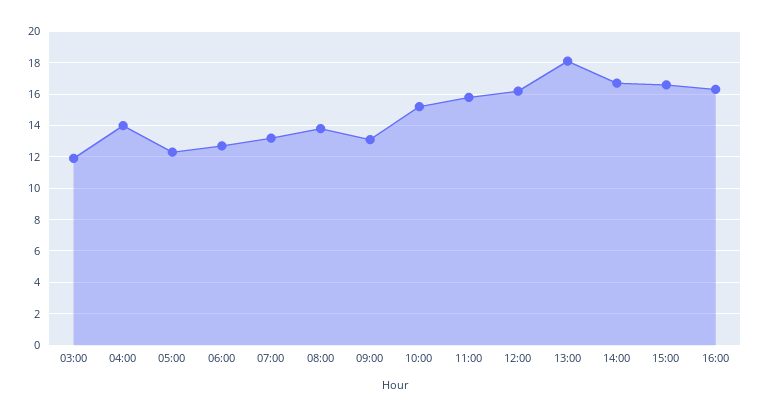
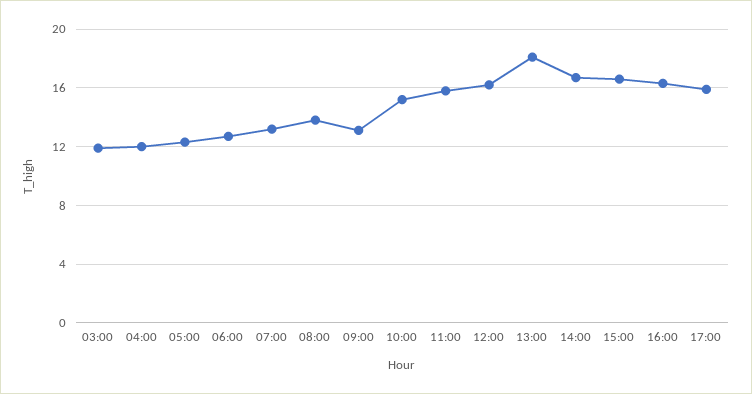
04:00: 14 -> 12
17:00: none -> 16

